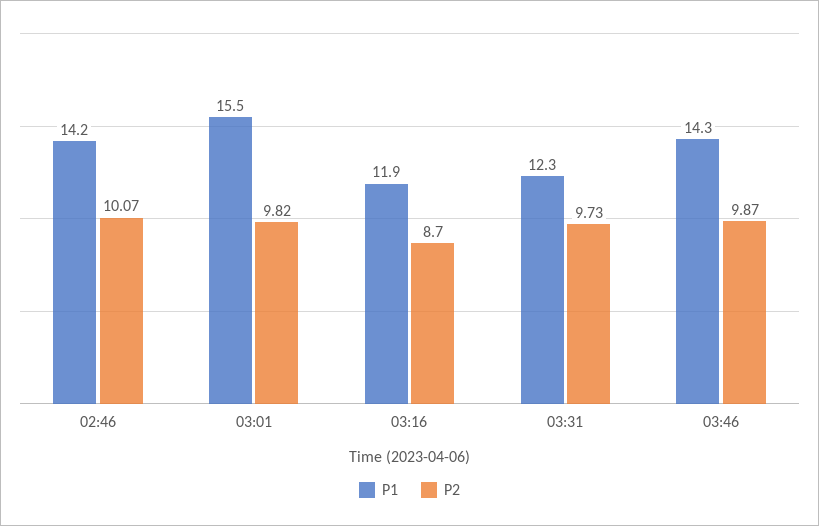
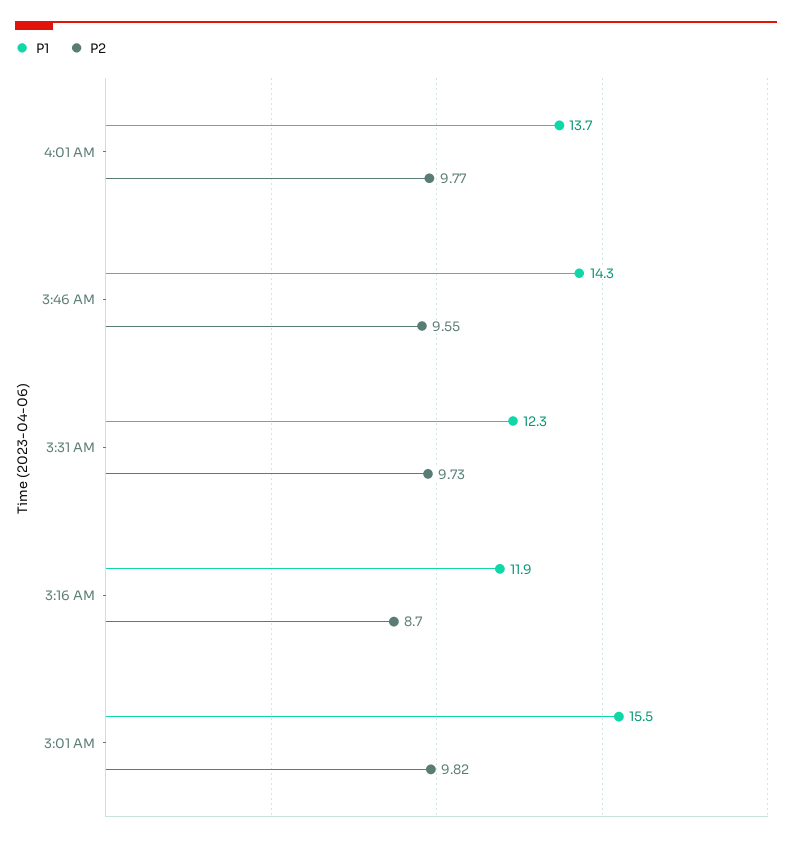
P1, 02:46: 14.2 -> none
P2, 02:46: 10.07 -> none
P2, 03:46: 9.87 -> 9.55
P1, 4:01 AM: none -> 13.7
P2, 4:01 AM: none -> 9.77

